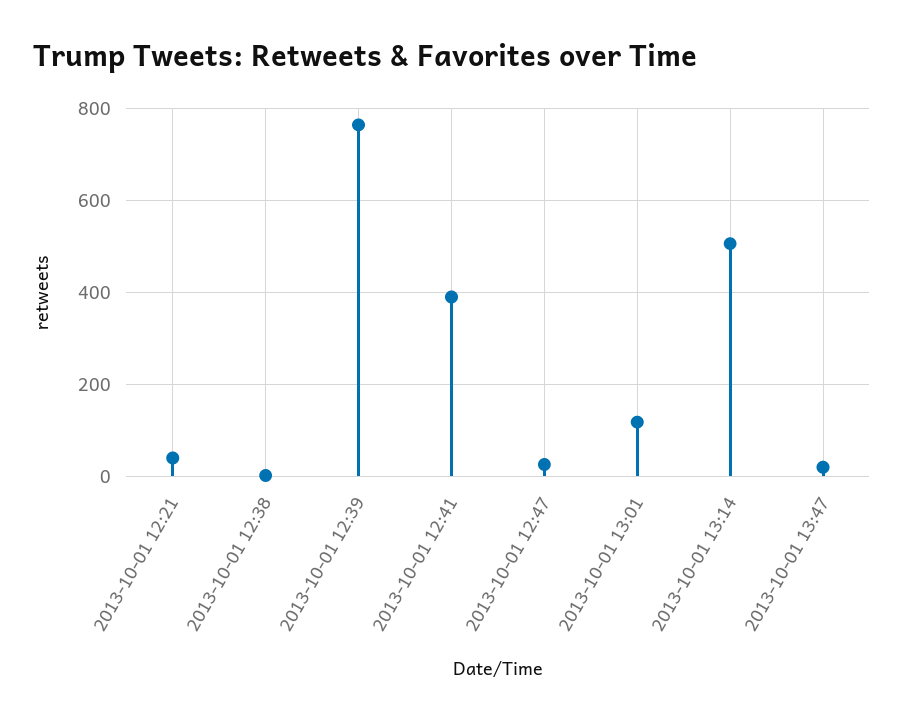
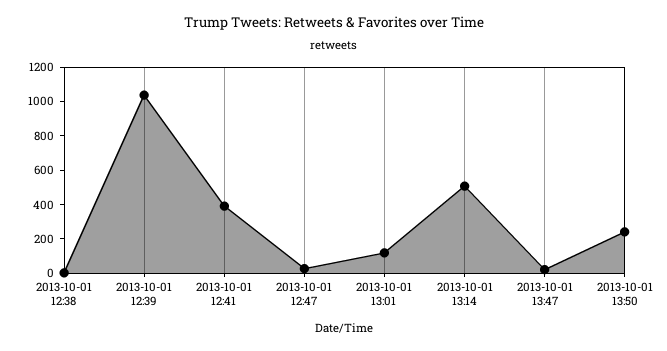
2013-10-01 12:21: 40 -> none
2013-10-01 12:39: 760 -> 1050
2013-10-01 13:50: none -> 250

